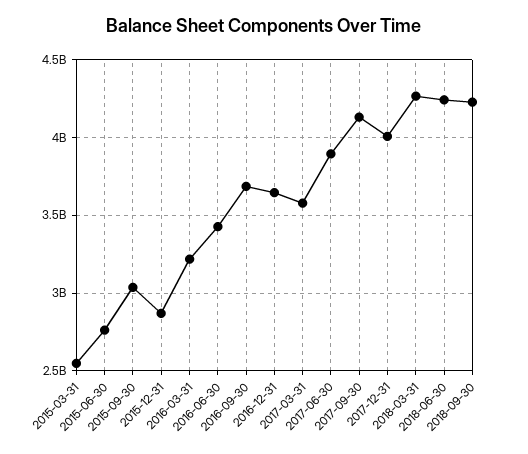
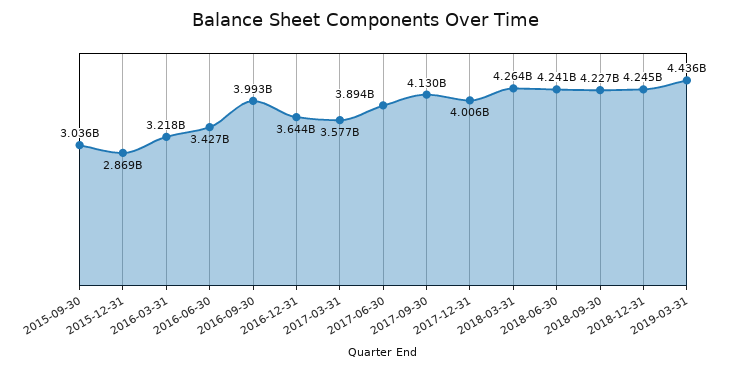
2015-03-31: 2550000000 -> none
2015-06-30: 2750000000 -> none
2016-09-30: 3700000000 -> 3993000000
2018-12-31: none -> 4245000000
2019-03-31: none -> 4436000000

